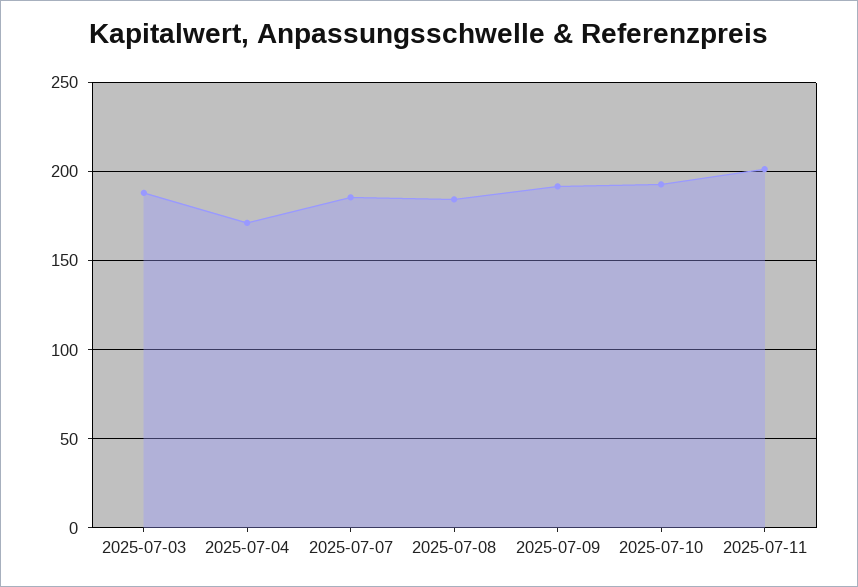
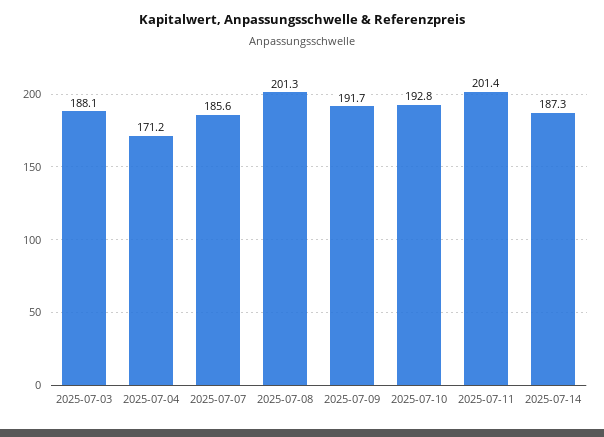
2025-07-08: 185 -> 201.3
2025-07-14: none -> 187.3

